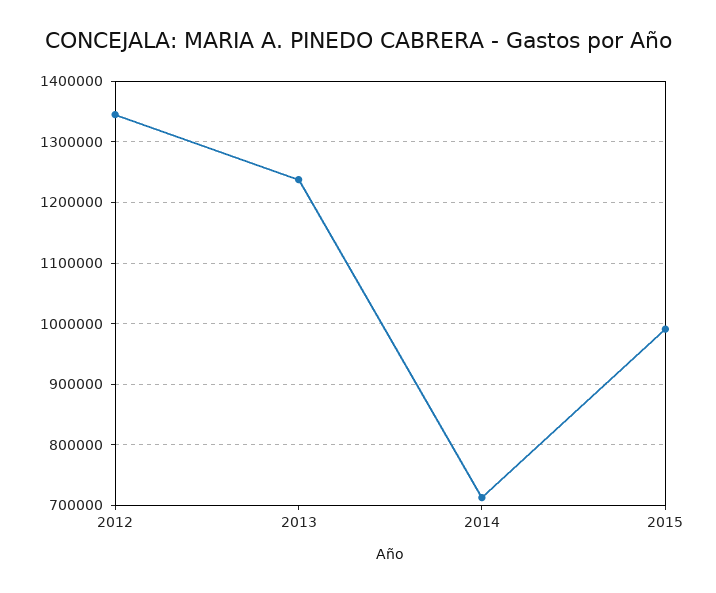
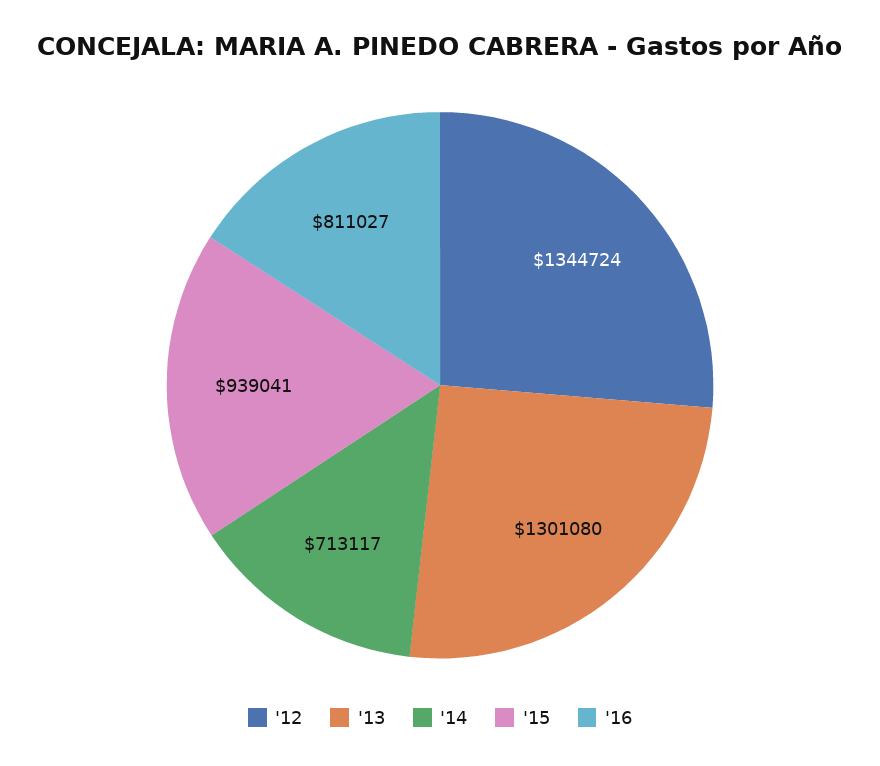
2013: 1240000 -> 1301080
2015: 990000 -> 939041
'16: none -> 811027

